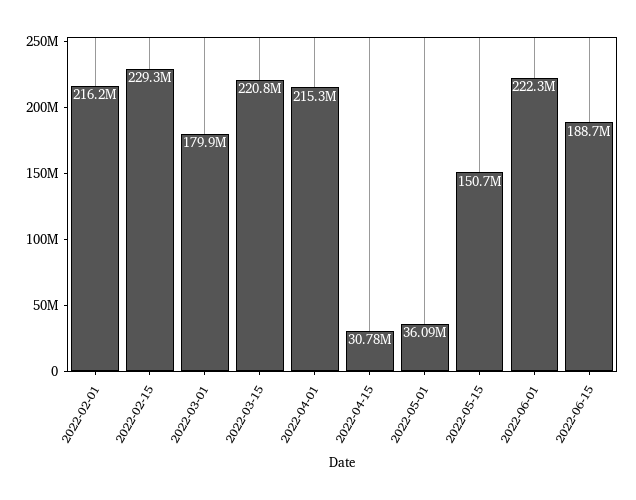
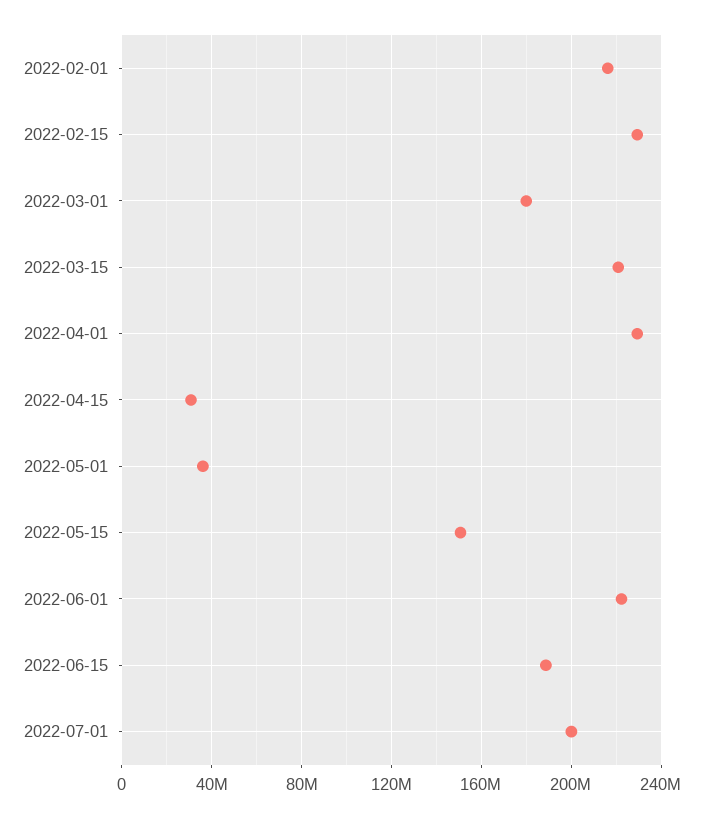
2022-04-01: 215300000 -> 230000000
2022-07-01: none -> 200000000

